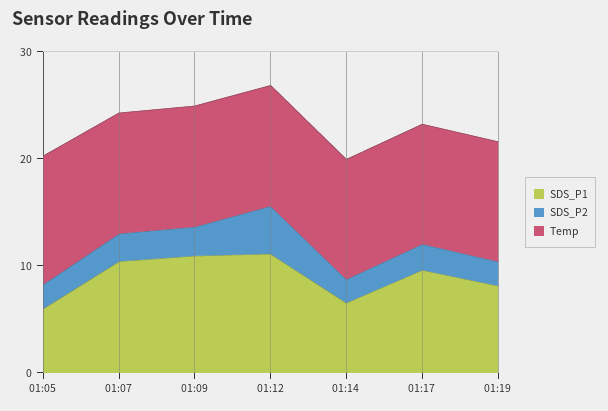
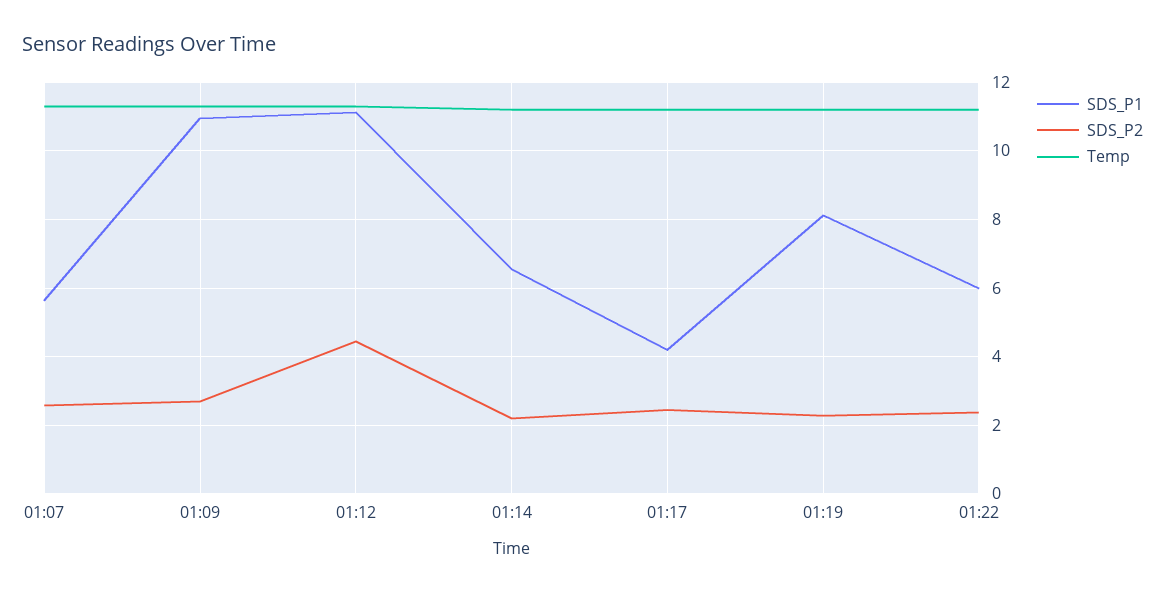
SDS_P1, 01:05: 6 -> none
SDS_P2, 01:05: 2 -> none
Temp, 01:05: 12 -> none
SDS_P1, 01:07: 10 -> 5.6
SDS_P1, 01:17: 10 -> 4.2
SDS_P1, 01:22: none -> 6
SDS_P2, 01:22: none -> 2.4
Temp, 01:22: none -> 11.2

